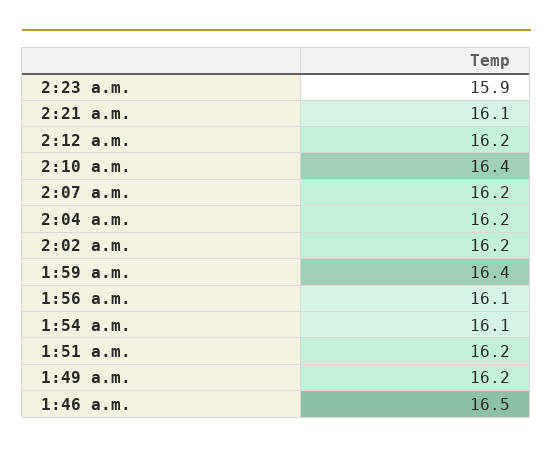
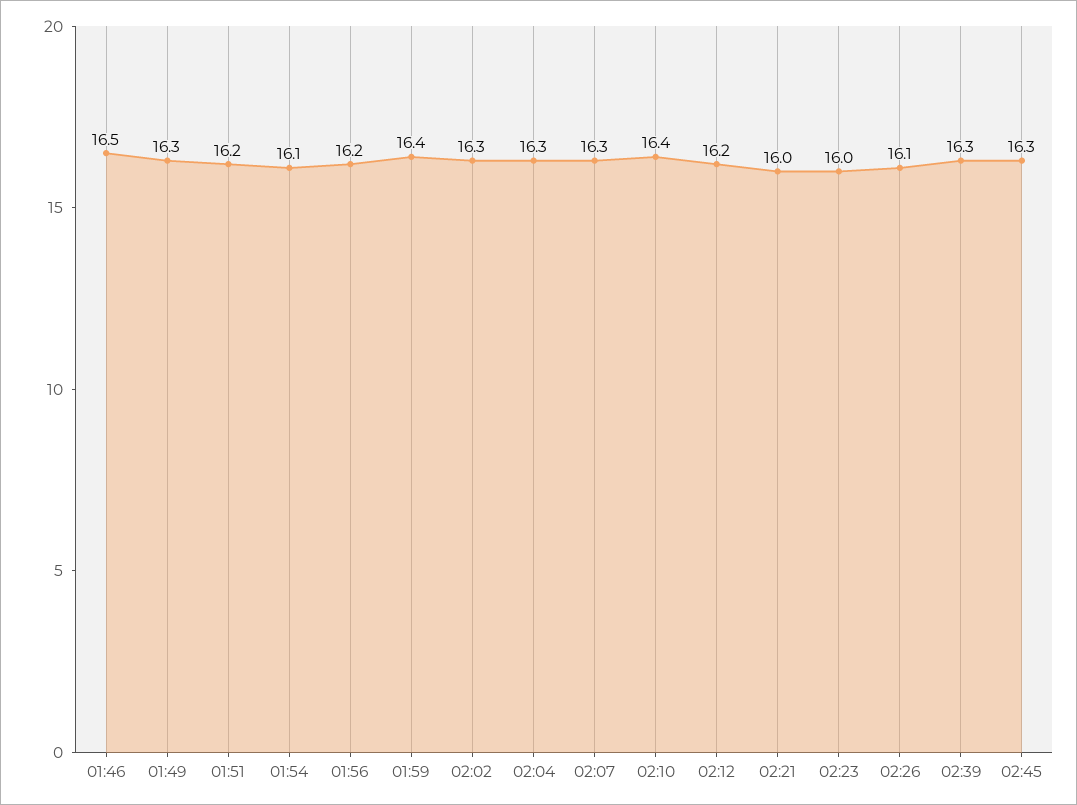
2:23 a.m.: 15.9 -> 16
2:21 a.m.: 16.1 -> 16
2:07 a.m.: 16.2 -> 16.3
2:04 a.m.: 16.2 -> 16.3
2:02 a.m.: 16.2 -> 16.3
1:56 a.m.: 16.1 -> 16.2
1:49 a.m.: 16.2 -> 16.3
02:26: none -> 16.1
02:39: none -> 16.3
02:45: none -> 16.3

